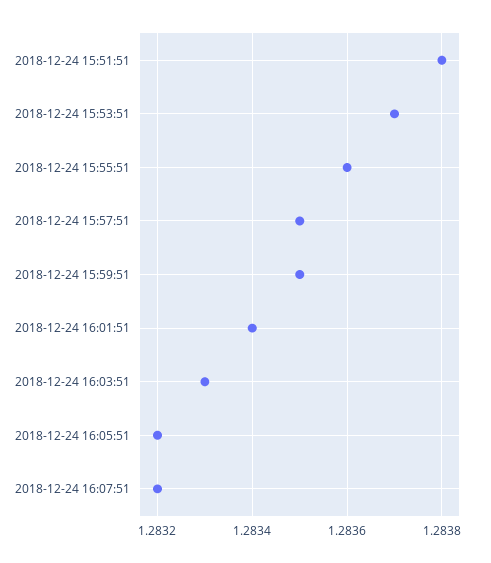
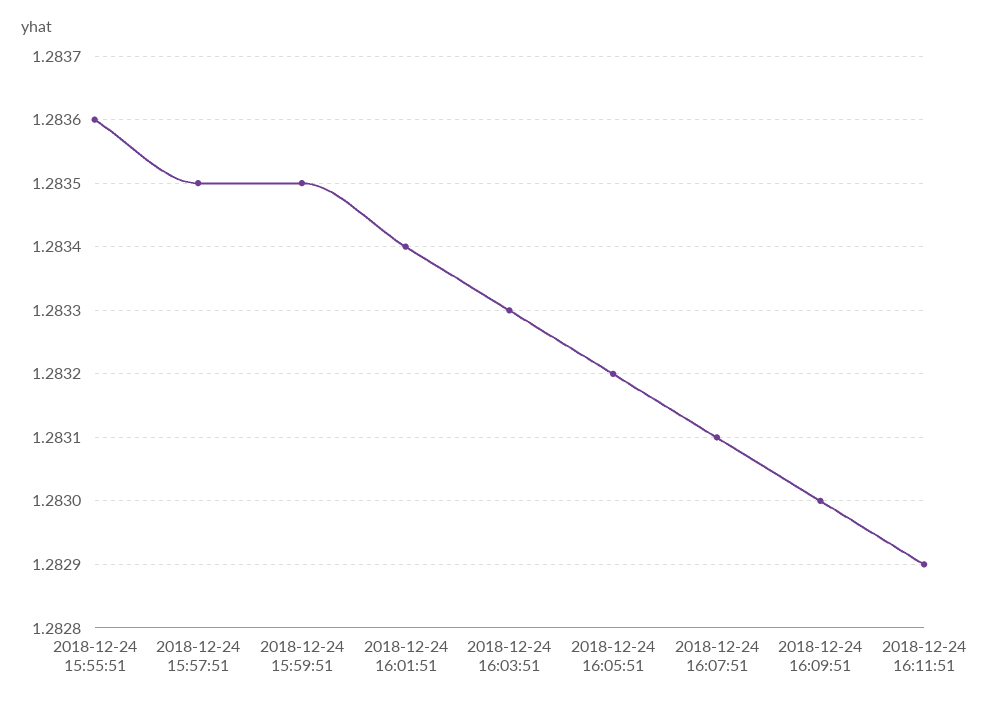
2018-12-24 15:51:51: 1.2838 -> none
2018-12-24 15:53:51: 1.2837 -> none
2018-12-24 16:07:51: 1.2832 -> 1.2831
2018-12-24 16:09:51: none -> 1.283
2018-12-24 16:11:51: none -> 1.2829

